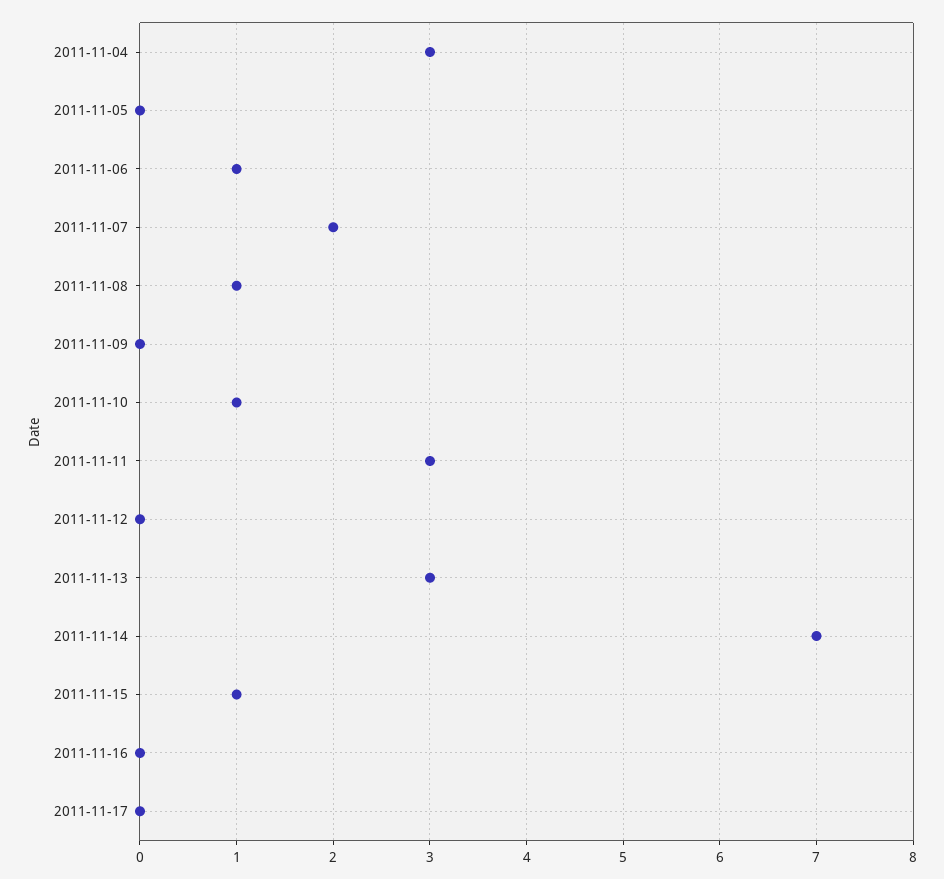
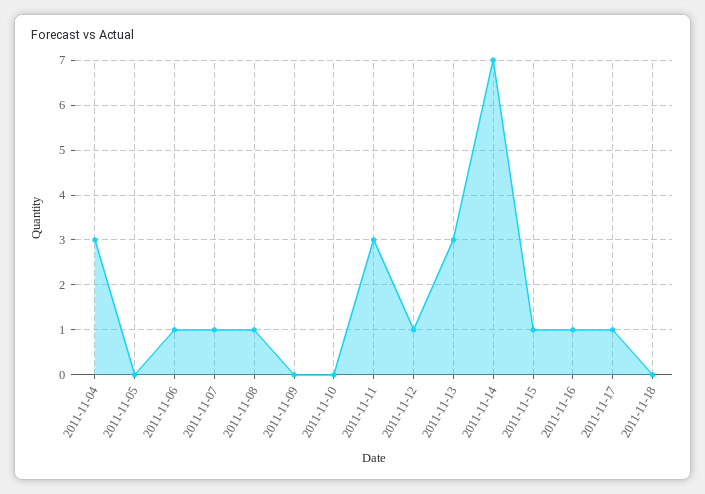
2011-11-07: 2 -> 1
2011-11-10: 1 -> 0
2011-11-12: 0 -> 1
2011-11-16: 0 -> 1
2011-11-17: 0 -> 1
2011-11-18: none -> 0

